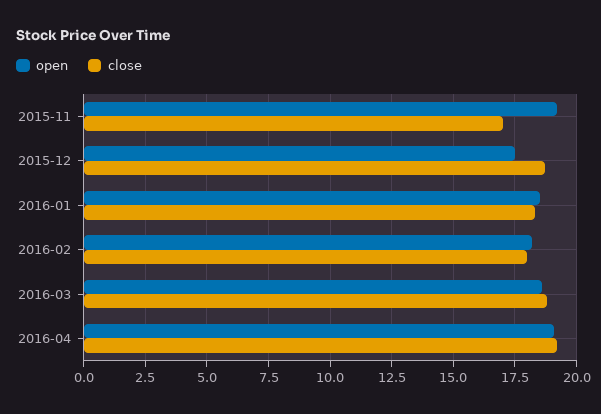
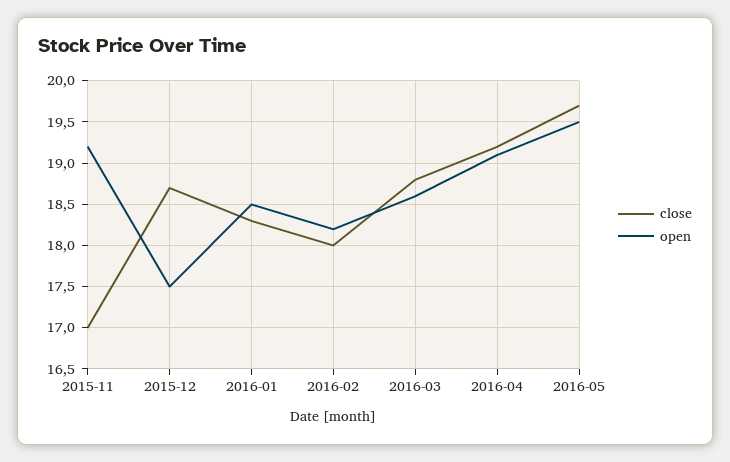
close, 2016-05: none -> 19.7
open, 2016-05: none -> 19.5

